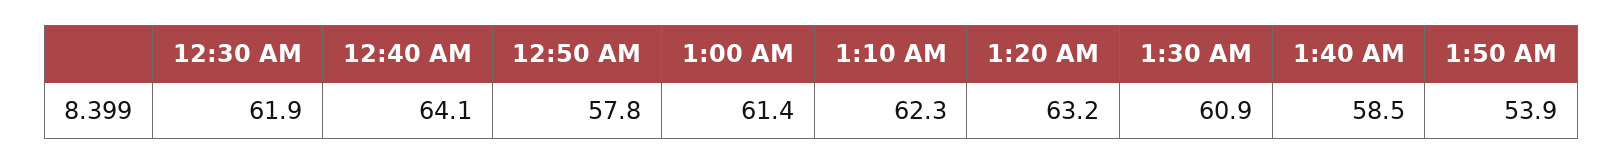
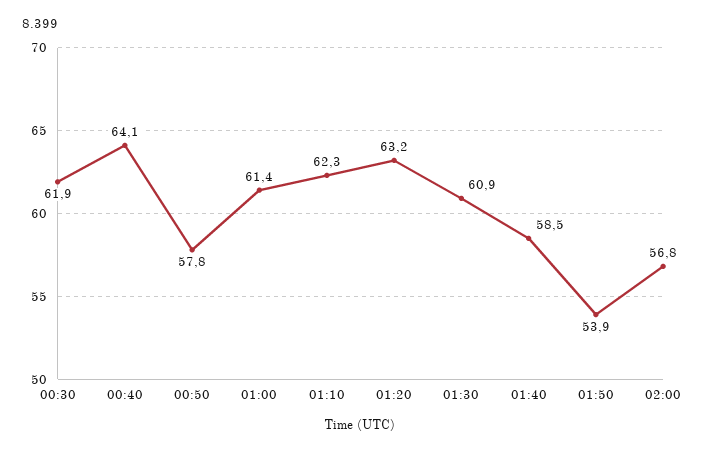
02:00: none -> 56.8

